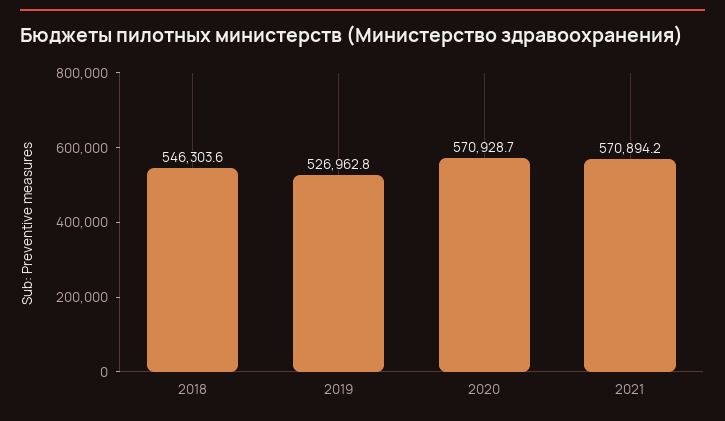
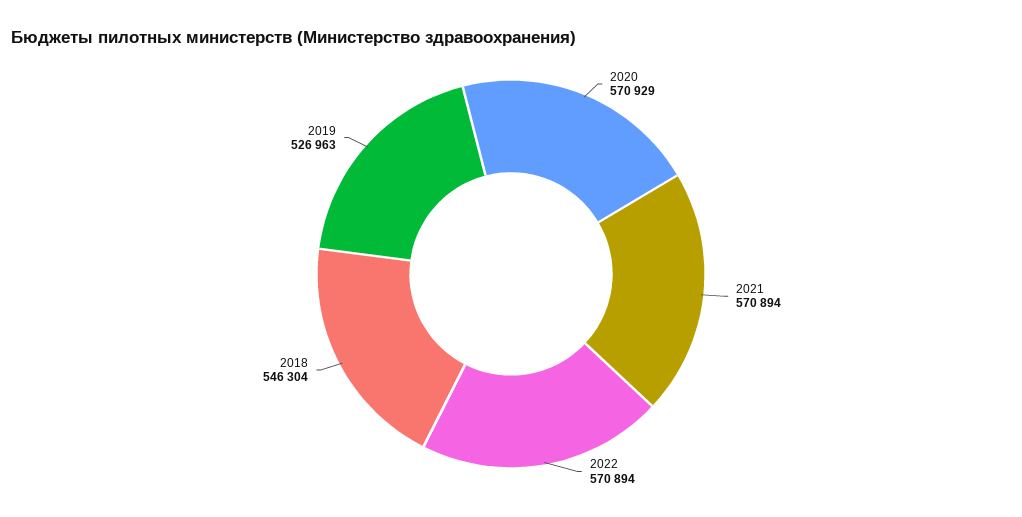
2022: none -> 570894

